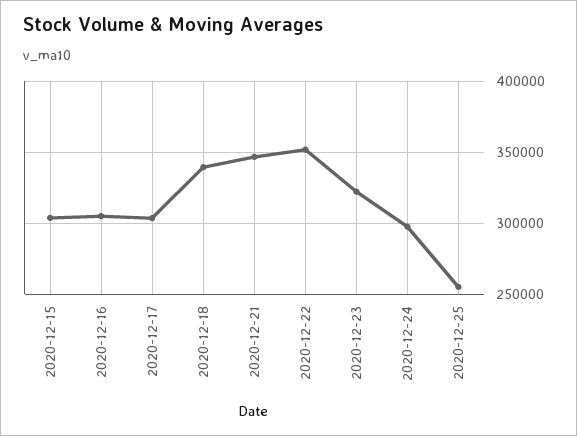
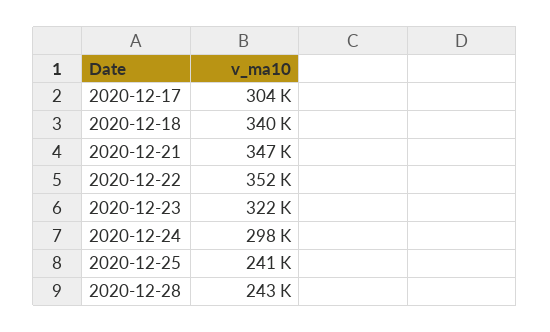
2020-12-15: 305000 -> none
2020-12-16: 305000 -> none
2020-12-25: 255000 -> 241000
2020-12-28: none -> 243000

